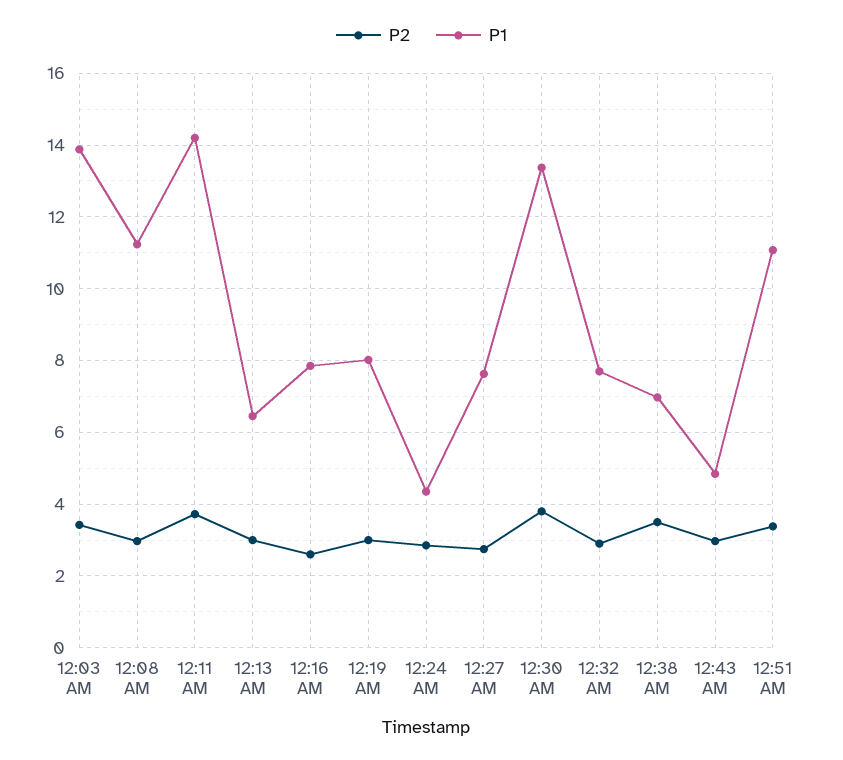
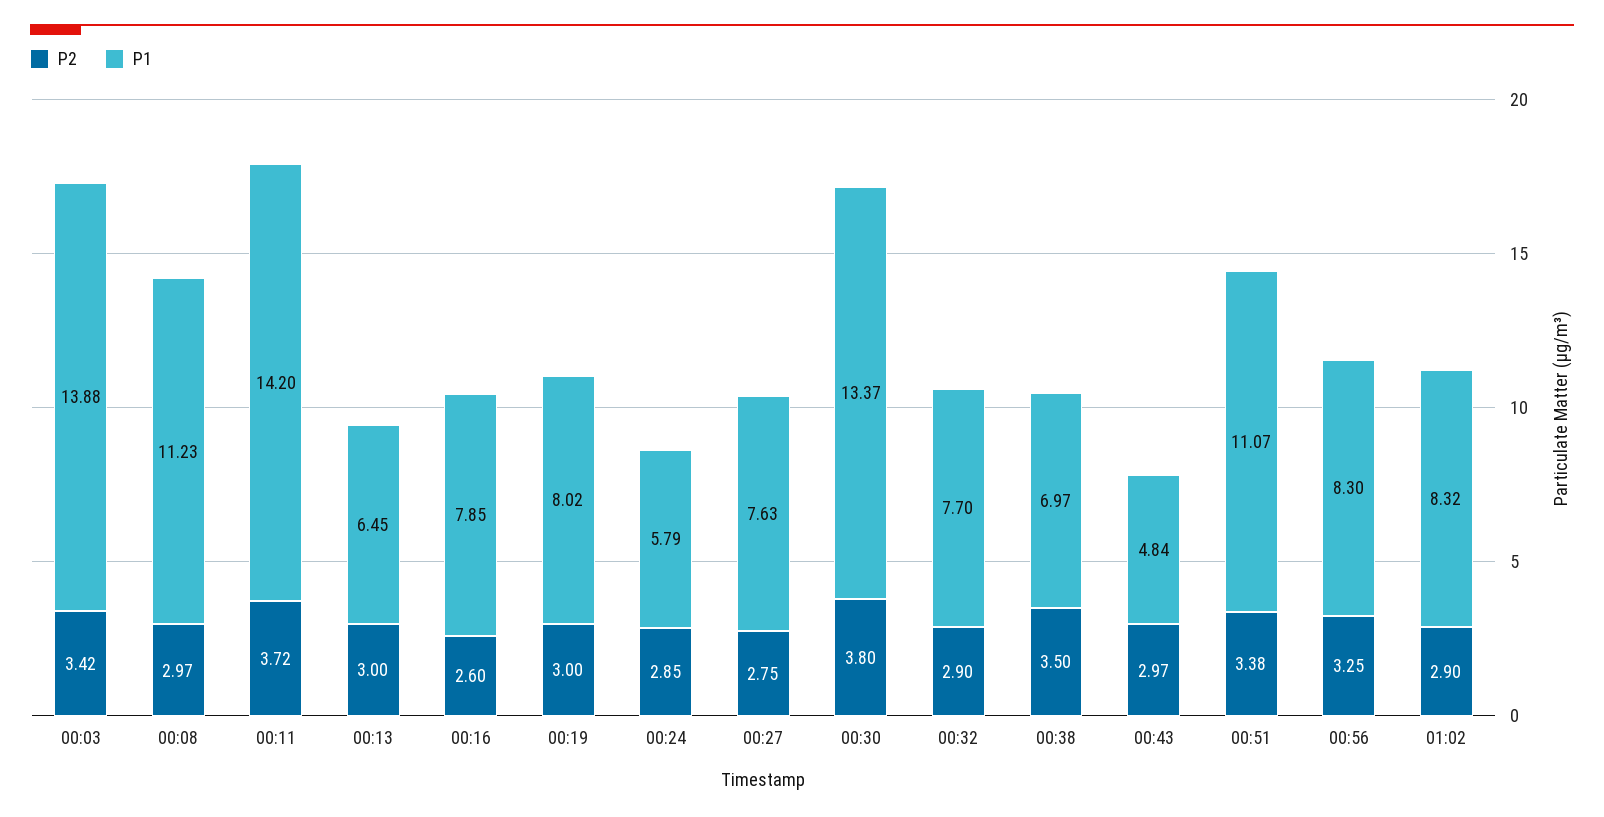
P1, 12:24 AM: 4.4 -> 5.79
P2, 00:56: none -> 3.25
P1, 00:56: none -> 8.3
P2, 01:02: none -> 2.9
P1, 01:02: none -> 8.32

